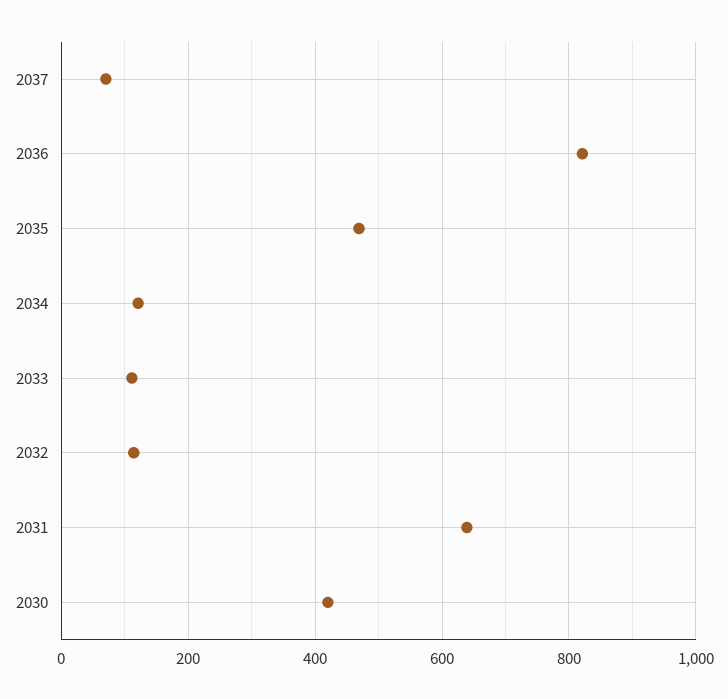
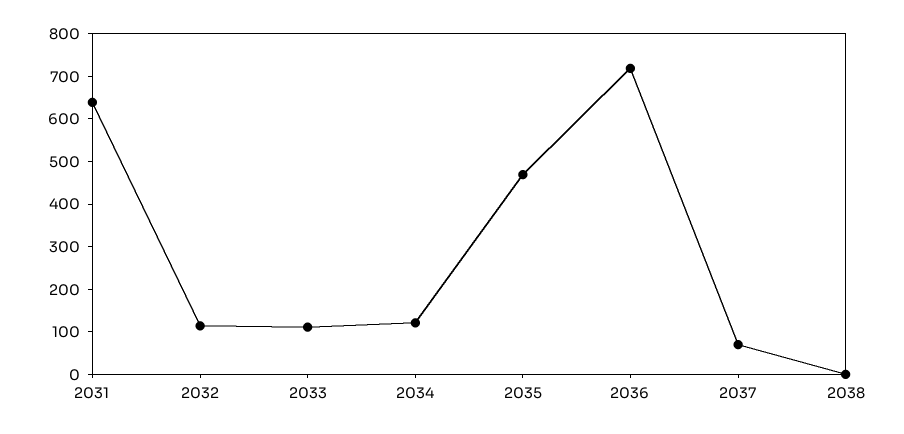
2036: 820 -> 720
2030: 420 -> none
2038: none -> 0

